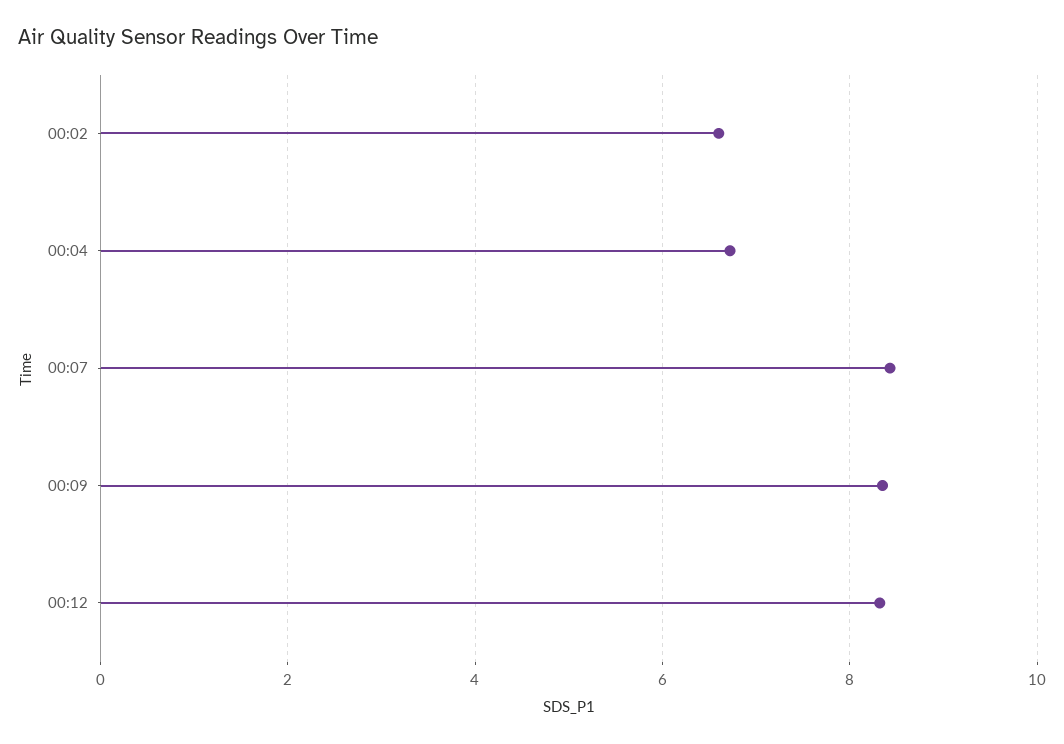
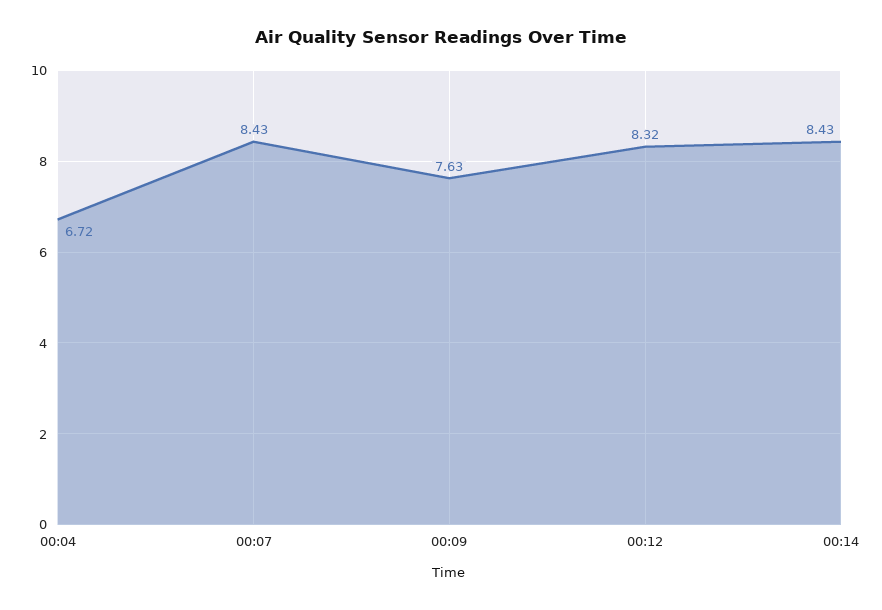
00:02: 6.6 -> none
00:09: 8.4 -> 7.63
00:14: none -> 8.43

